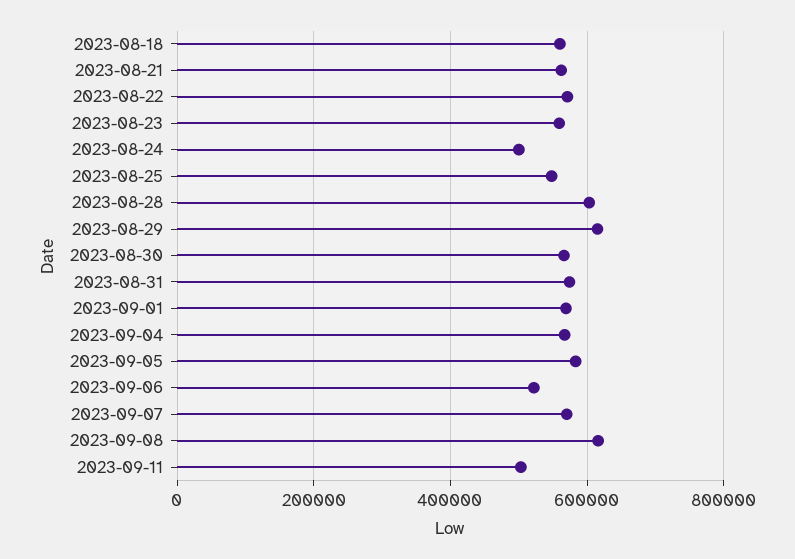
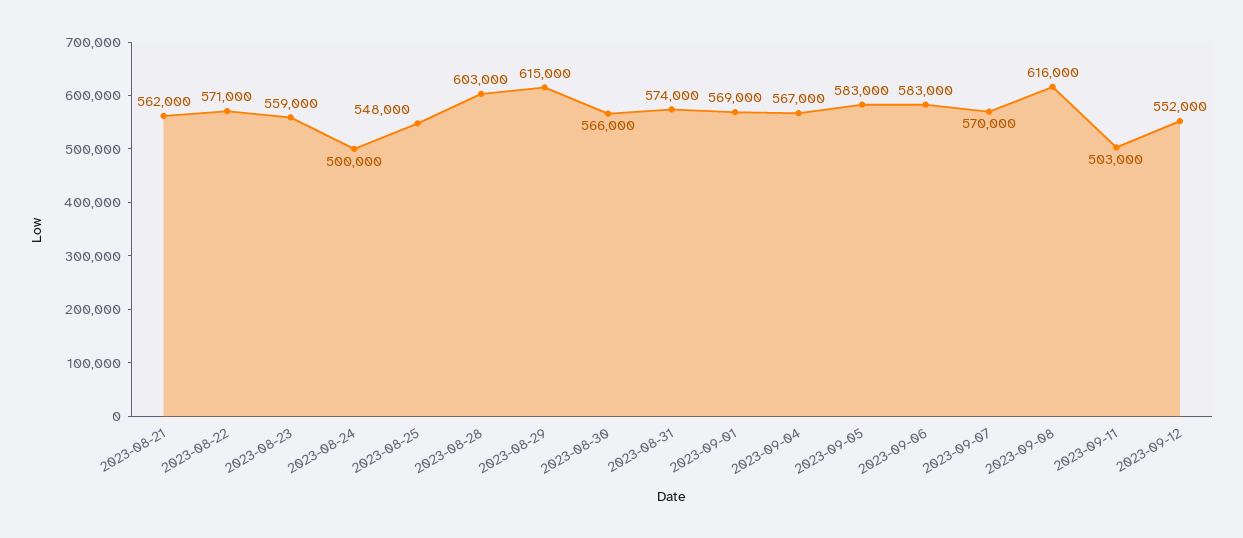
2023-08-18: 560000 -> none
2023-09-06: 520000 -> 583000
2023-09-12: none -> 552000

